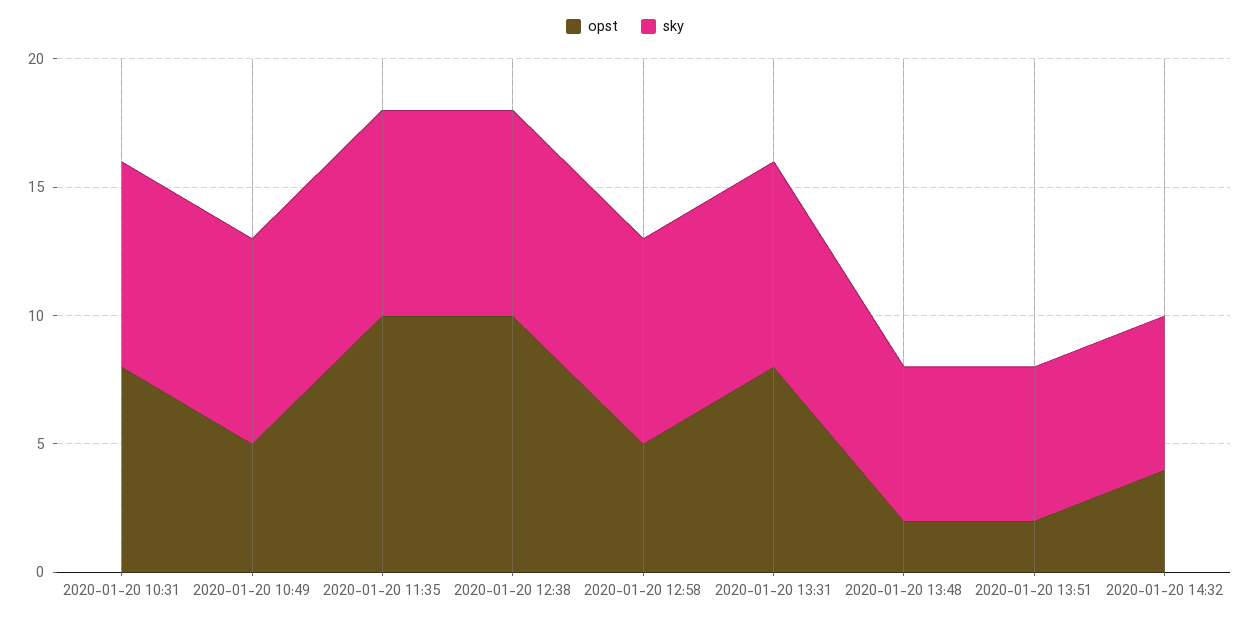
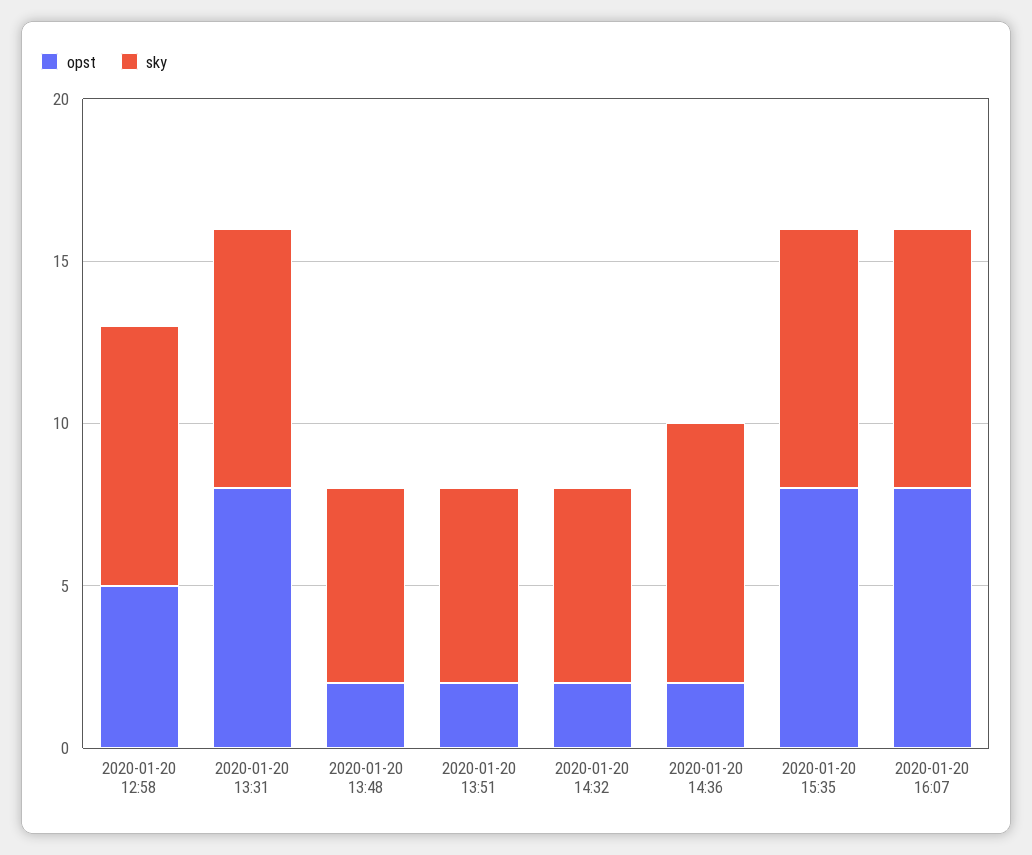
opst, 2020-01-20 10:31: 8 -> none
sky, 2020-01-20 10:31: 8 -> none
opst, 2020-01-20 10:49: 5 -> none
sky, 2020-01-20 10:49: 8 -> none
opst, 2020-01-20 11:35: 10 -> none
sky, 2020-01-20 11:35: 8 -> none
opst, 2020-01-20 12:38: 10 -> none
sky, 2020-01-20 12:38: 8 -> none
opst, 2020-01-20 14:32: 4 -> 2
opst, 2020-01-20 14:36: none -> 2
sky, 2020-01-20 14:36: none -> 8
opst, 2020-01-20 15:35: none -> 8
sky, 2020-01-20 15:35: none -> 8
opst, 2020-01-20 16:07: none -> 8
sky, 2020-01-20 16:07: none -> 8

